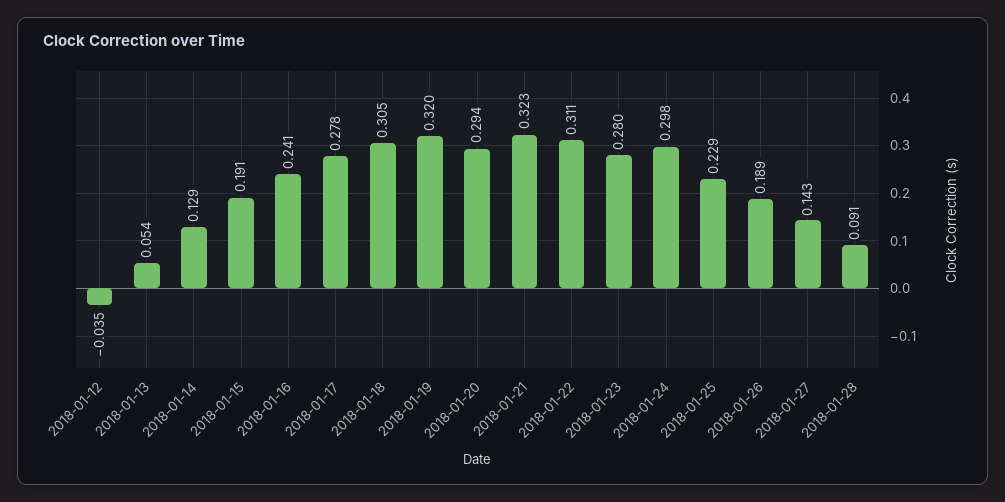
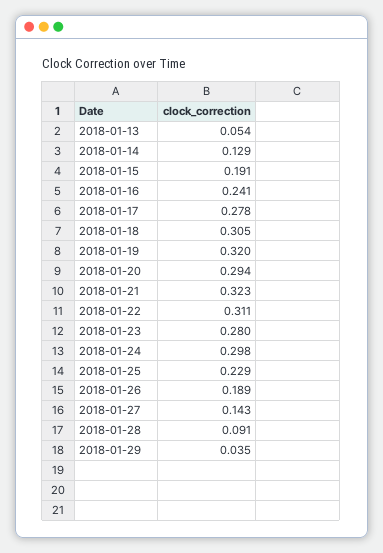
2018-01-12: -0.035 -> none
2018-01-29: none -> 0.035

